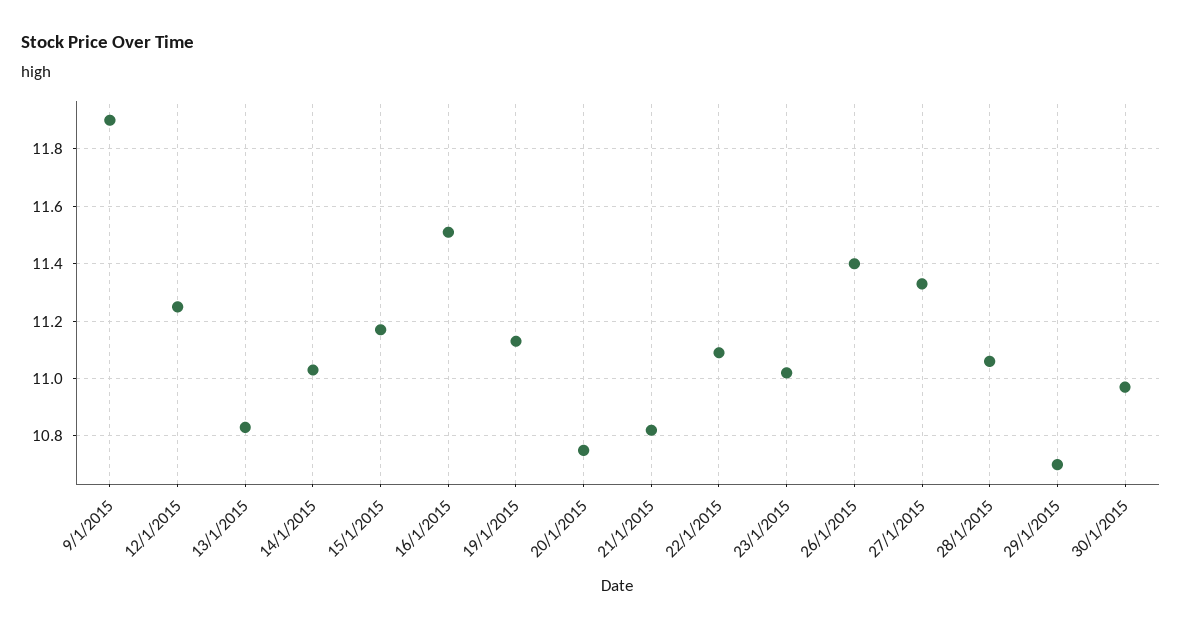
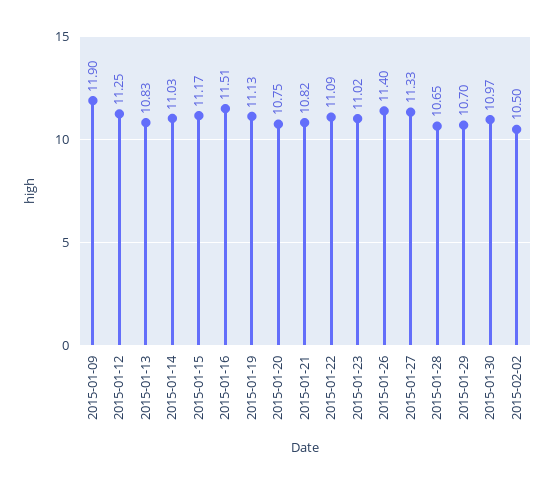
28/1/2015: 11.05 -> 10.65
2015-02-02: none -> 10.5

